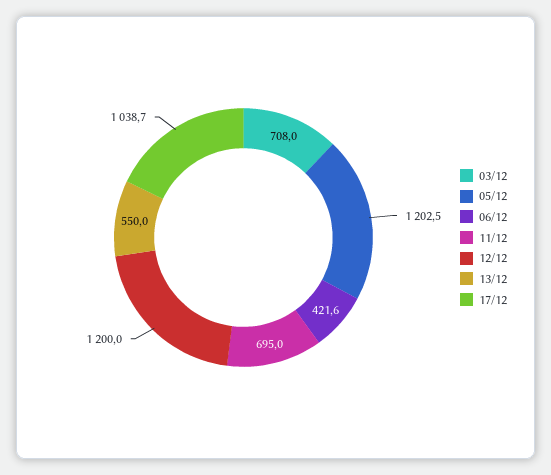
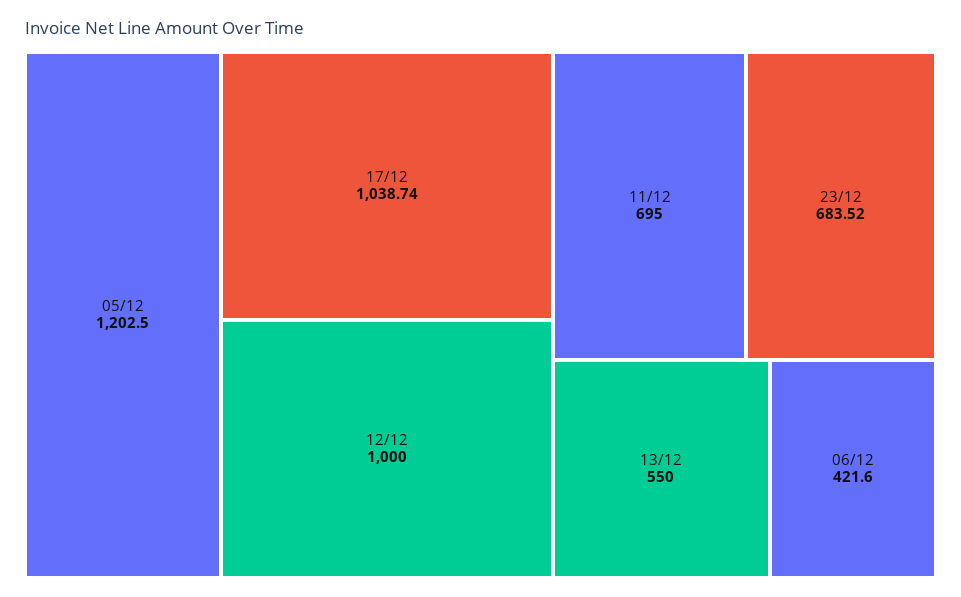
03/12: 708 -> none
12/12: 1200 -> 1000
23/12: none -> 683.52

